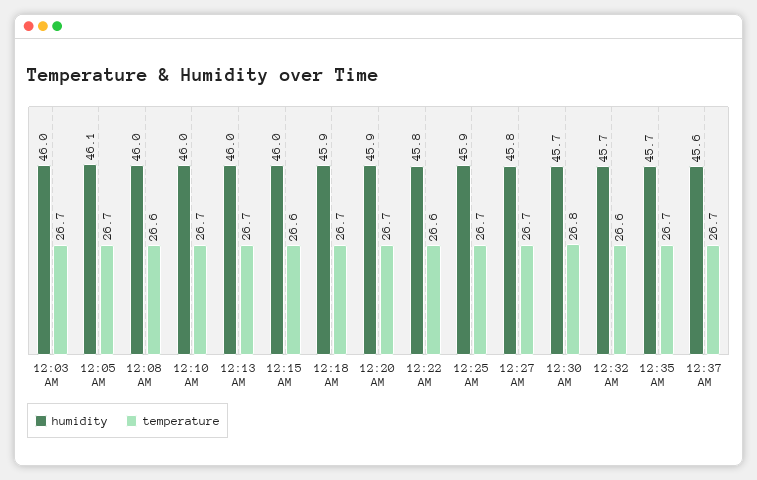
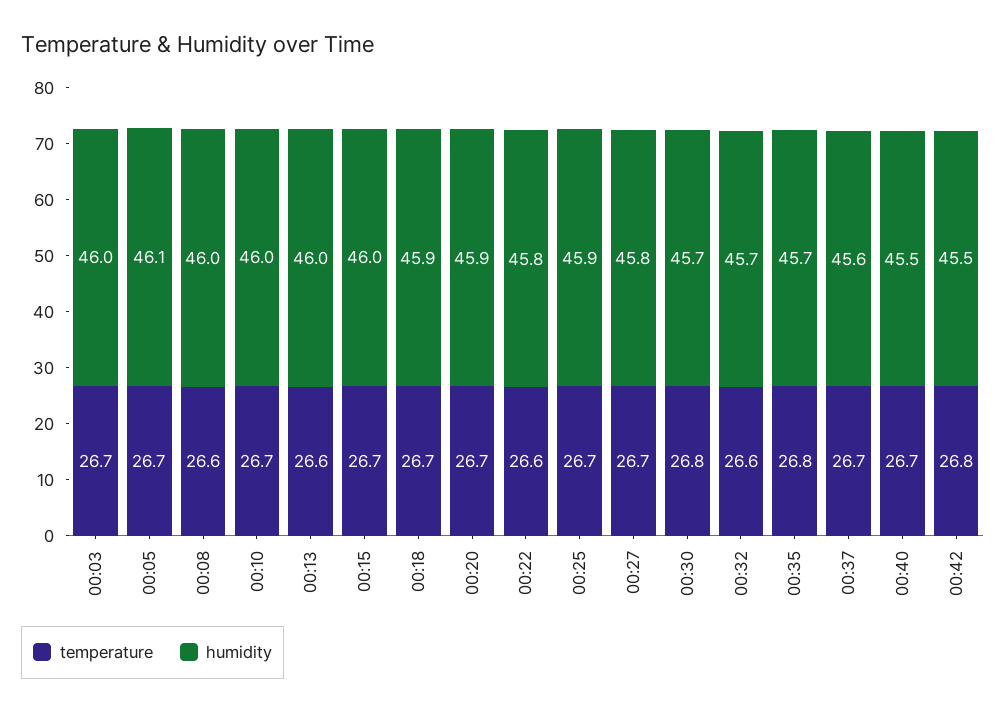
temperature, 12:13 AM: 26.7 -> 26.6
temperature, 12:15 AM: 26.6 -> 26.7
temperature, 12:35 AM: 26.7 -> 26.8
temperature, 00:40: none -> 26.7
humidity, 00:40: none -> 45.5
temperature, 00:42: none -> 26.8
humidity, 00:42: none -> 45.5

